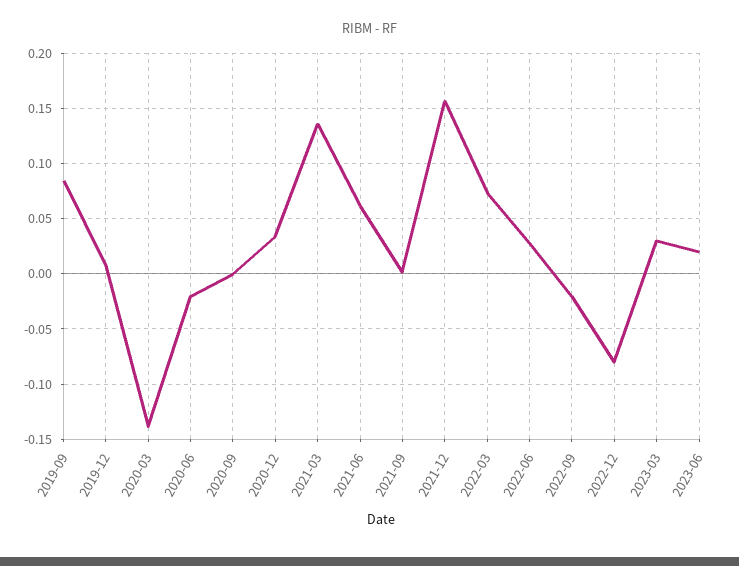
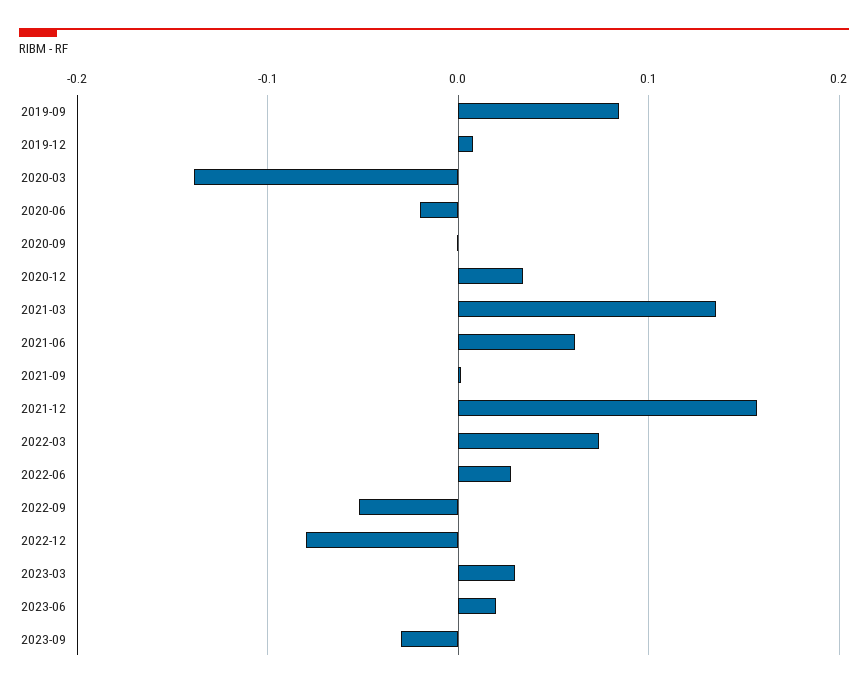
2022-09: -0.02 -> -0.05
2023-09: none -> -0.03

